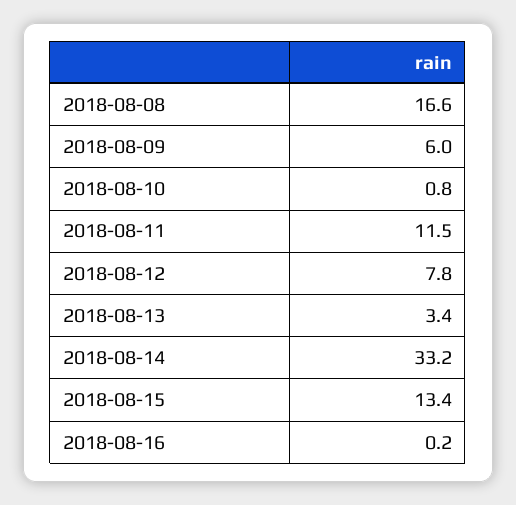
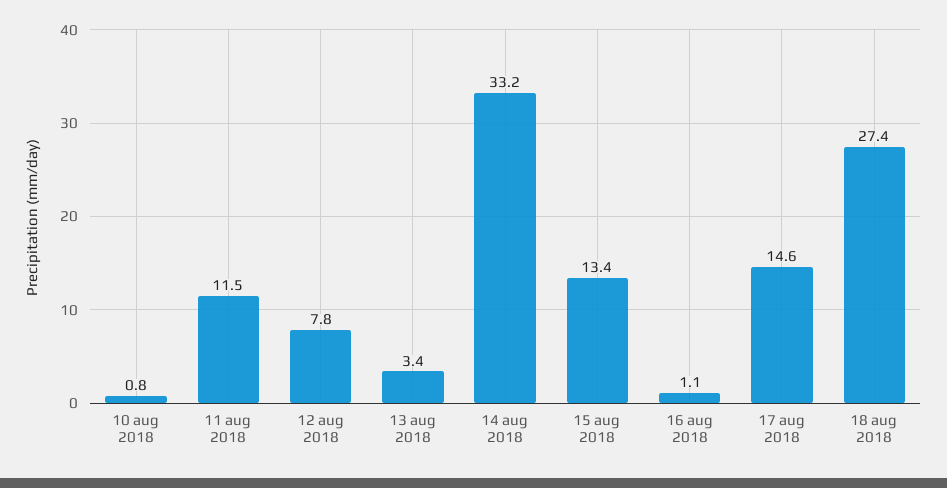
2018-08-08: 16.6 -> none
2018-08-09: 6 -> none
2018-08-16: 0.2 -> 1.1
17 aug 2018: none -> 14.6
18 aug 2018: none -> 27.4

